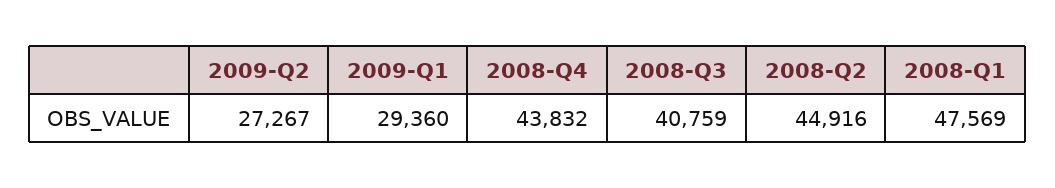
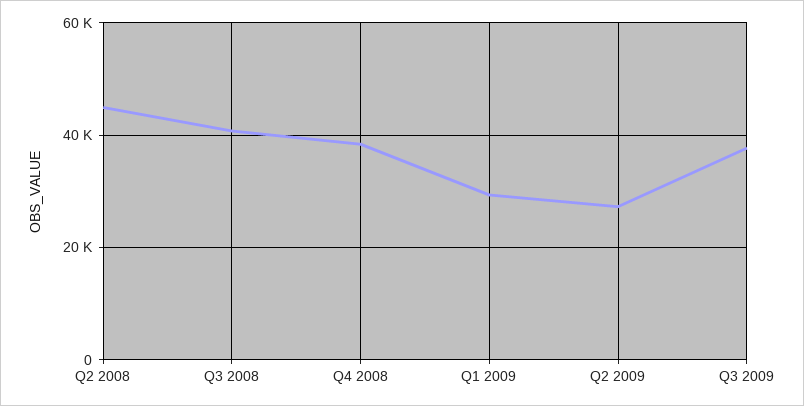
2008-Q4: 43832 -> 38000
2008-Q1: 47569 -> none
Q3 2009: none -> 38000

